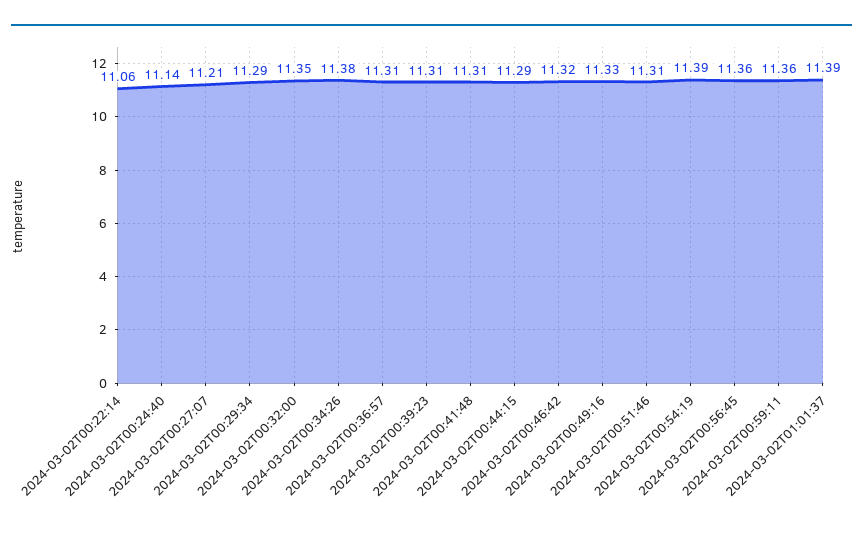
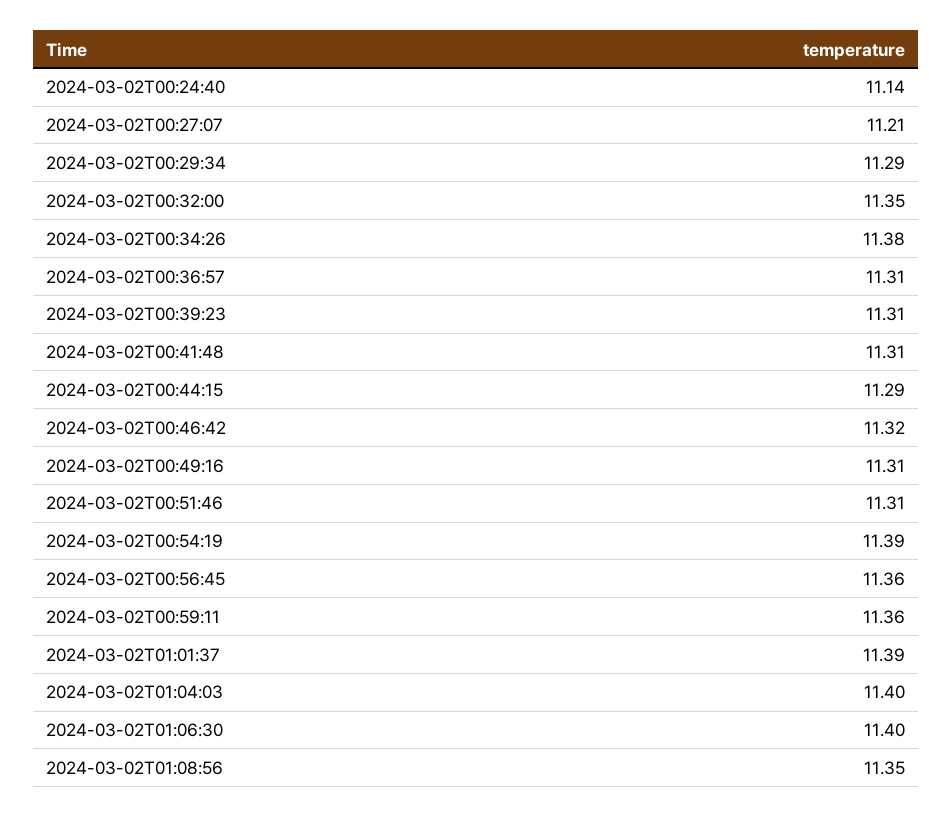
2024-03-02T00:22:14: 11.06 -> none
2024-03-02T00:49:16: 11.33 -> 11.31
2024-03-02T01:04:03: none -> 11.4
2024-03-02T01:06:30: none -> 11.4
2024-03-02T01:08:56: none -> 11.35

